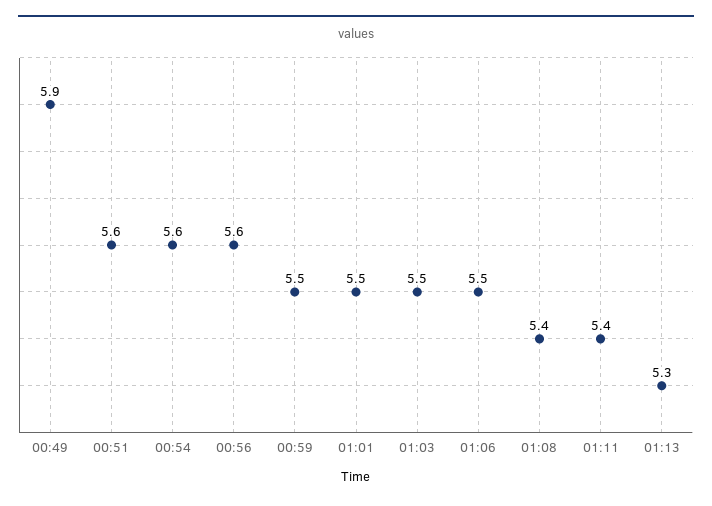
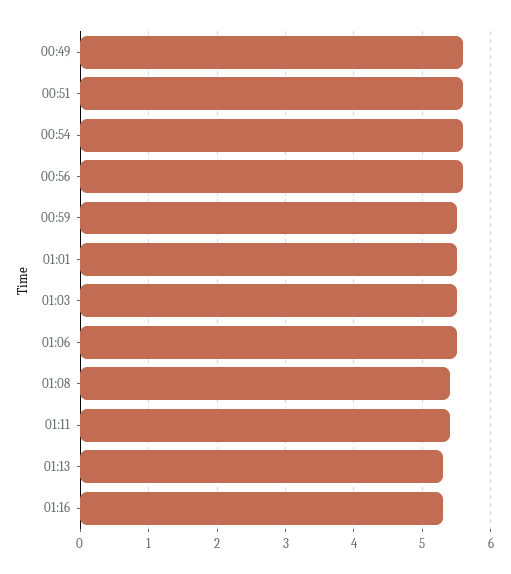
00:49: 5.9 -> 5.6
01:16: none -> 5.3

